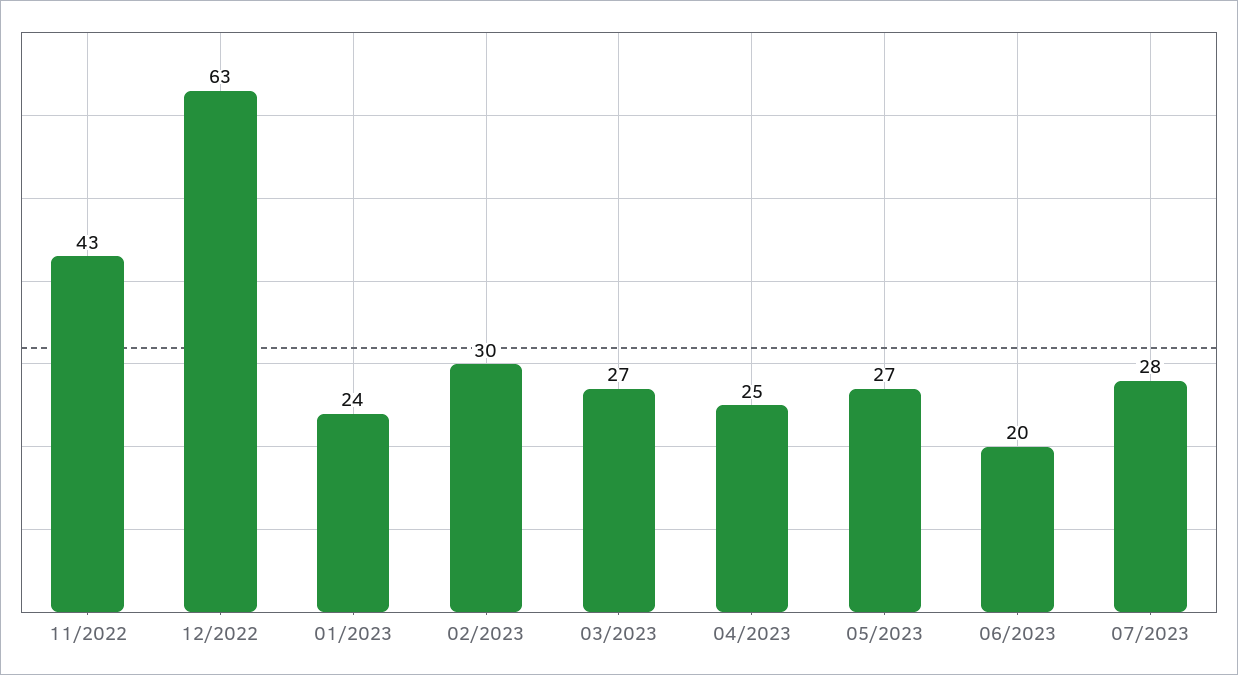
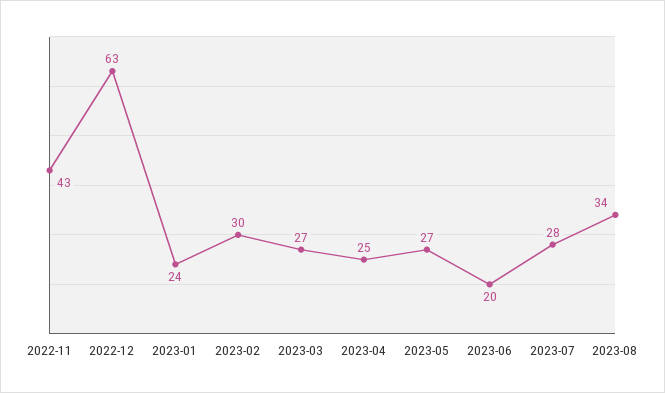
2023-08: none -> 34

